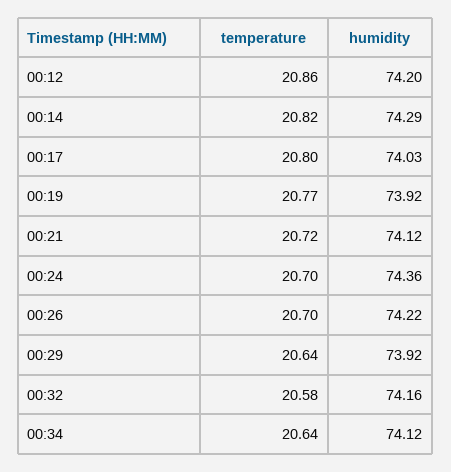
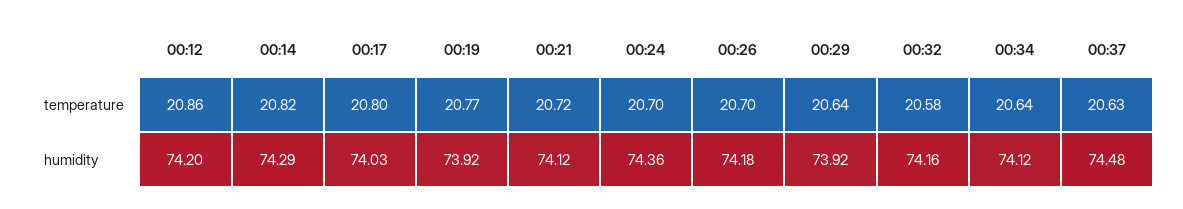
humidity, 00:26: 74.22 -> 74.18
temperature, 00:37: none -> 20.63
humidity, 00:37: none -> 74.48

